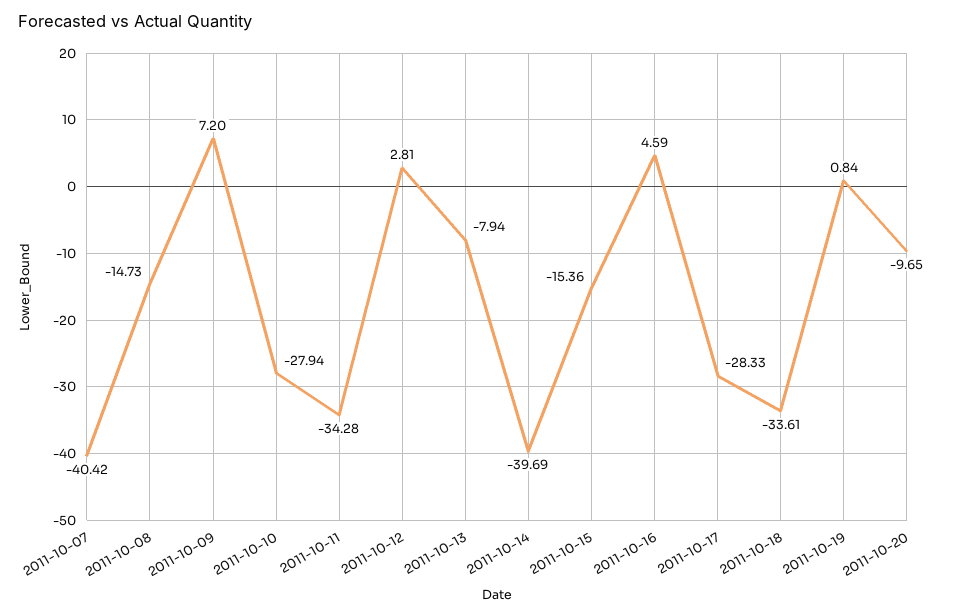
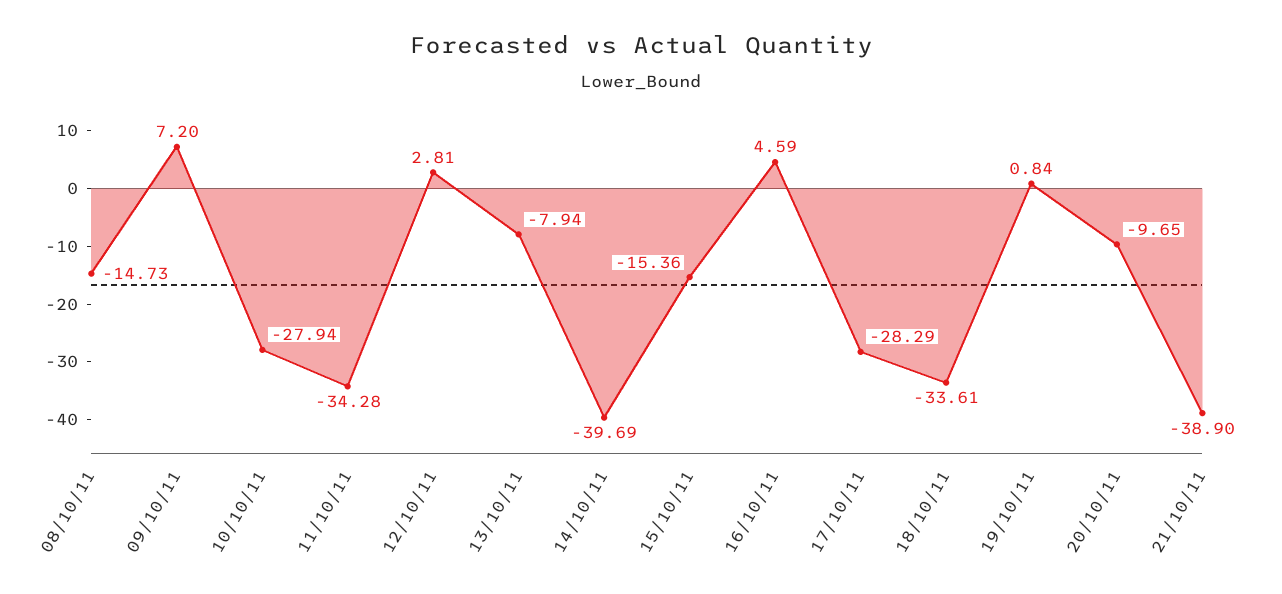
2011-10-07: -40.42 -> none
2011-10-17: -28.33 -> -28.29
21/10/11: none -> -38.9

